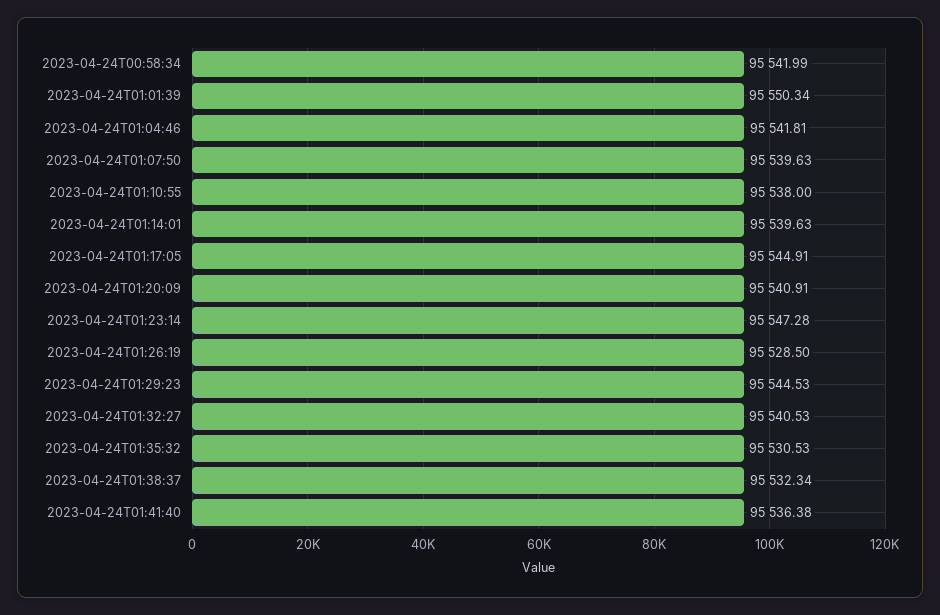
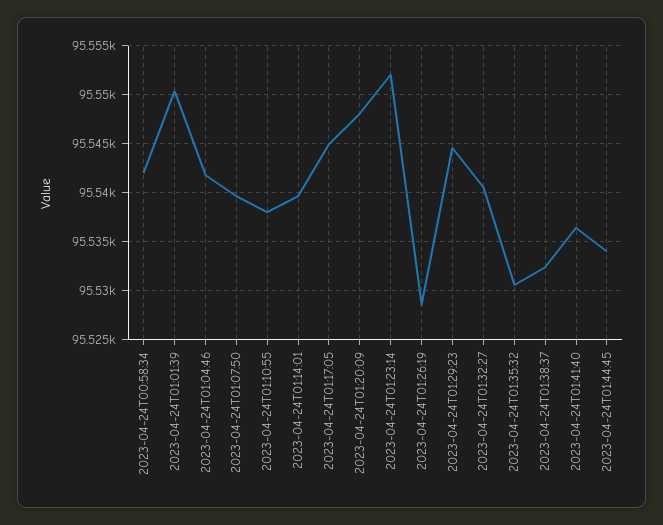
2023-04-24T01:20:09: 95540.91 -> 95548
2023-04-24T01:23:14: 95547.28 -> 95552
2023-04-24T01:44:45: none -> 95534

